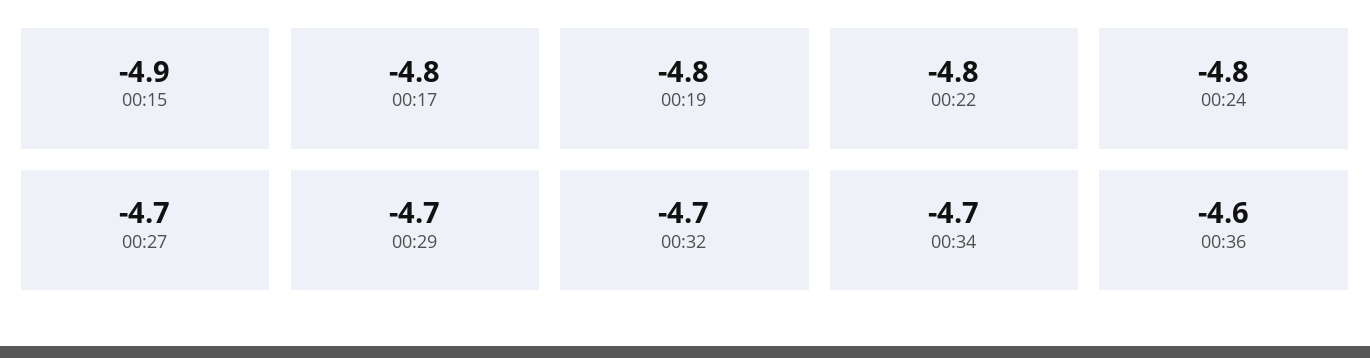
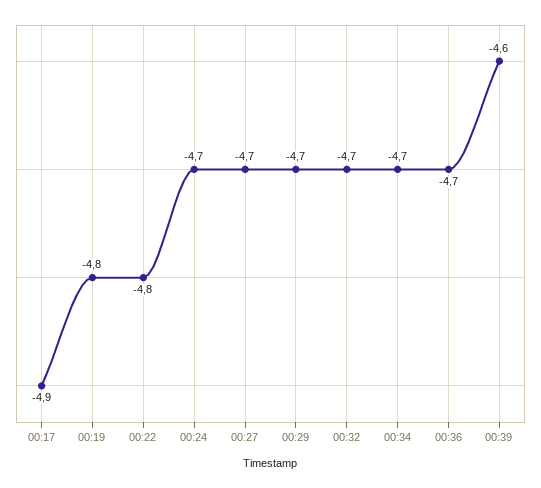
00:15: -4.9 -> none
00:17: -4.8 -> -4.9
00:24: -4.8 -> -4.7
00:36: -4.6 -> -4.7
00:39: none -> -4.6

